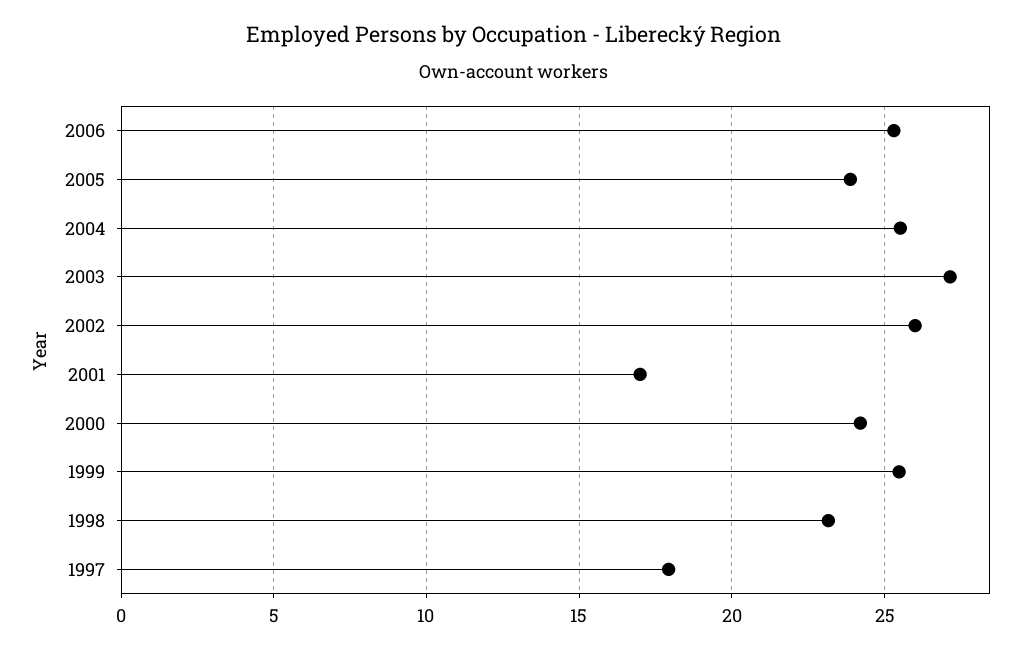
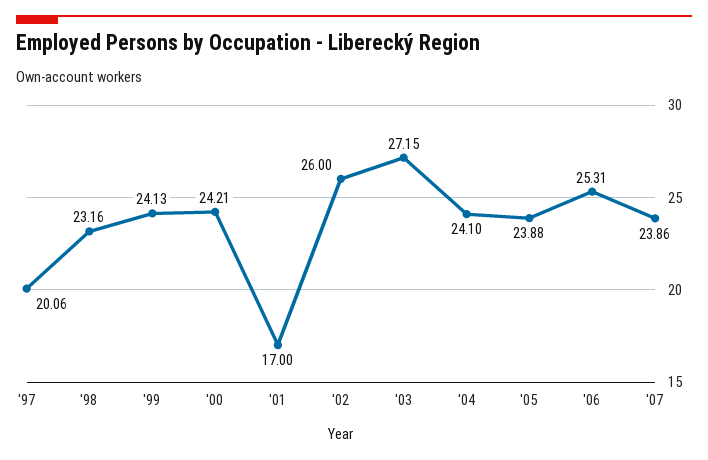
2004: 25.5 -> 24.1
1999: 25.5 -> 24.13
1997: 18 -> 20.06
'07: none -> 23.86

